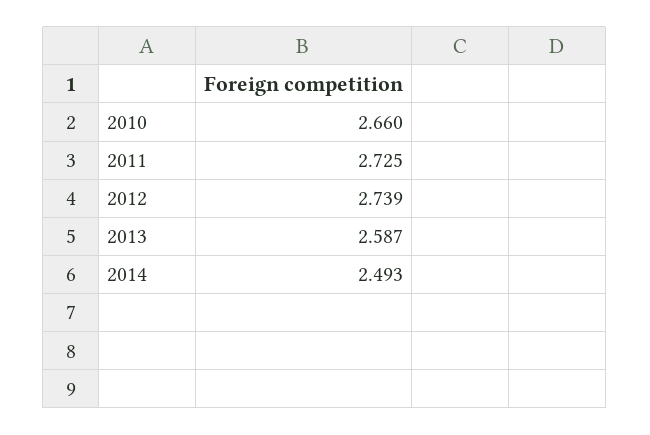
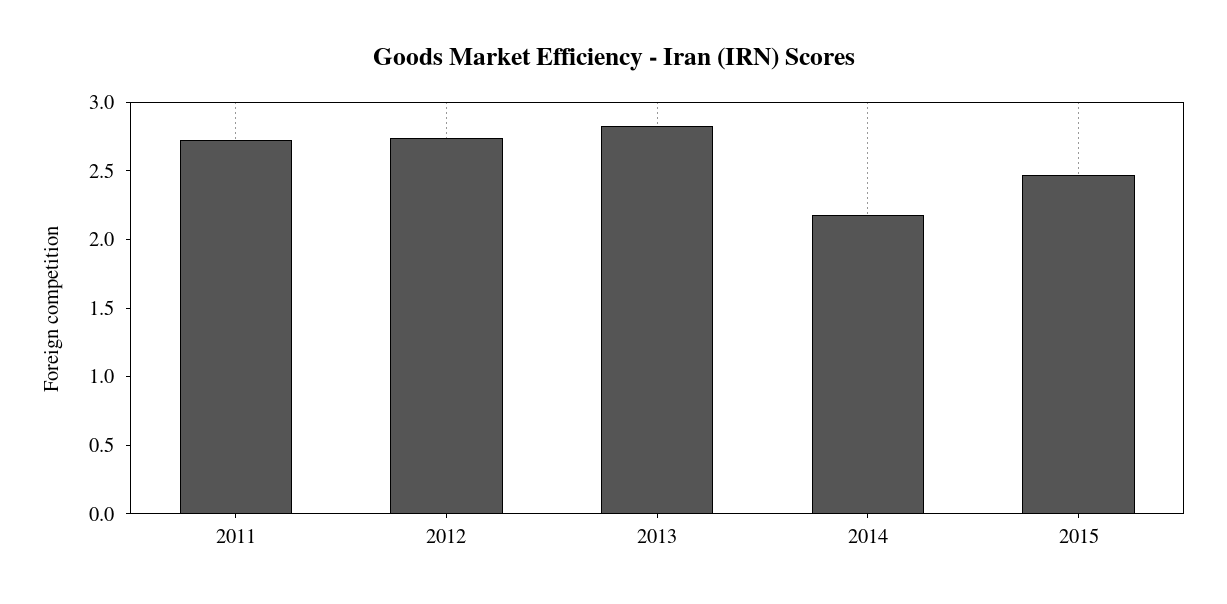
2010: 2.66 -> none
2013: 2.587 -> 2.8
2014: 2.493 -> 2.2
2015: none -> 2.5

